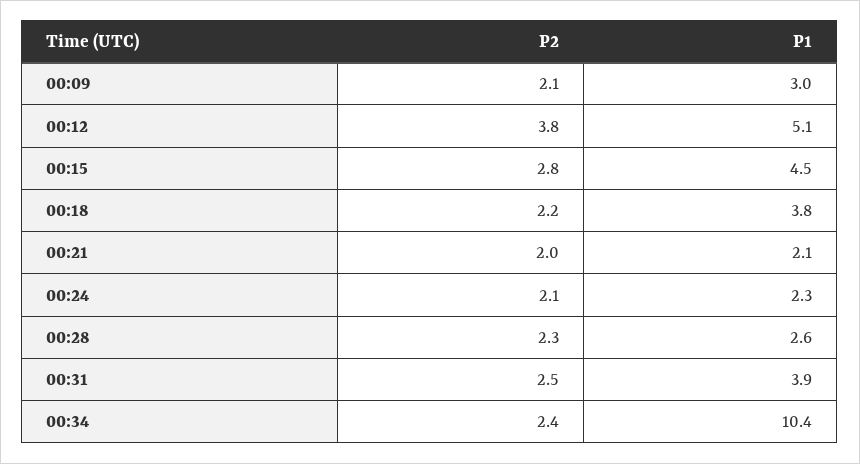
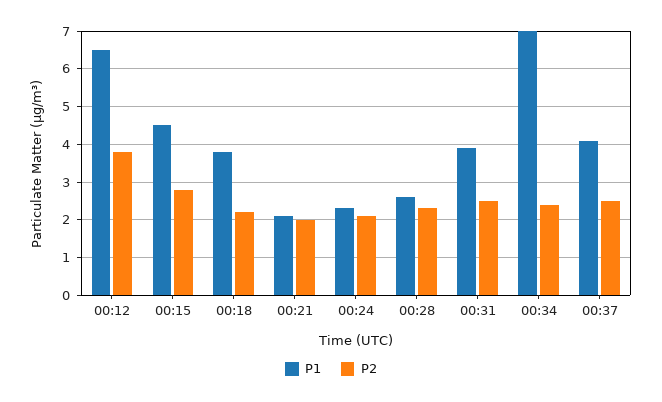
P2, 00:09: 2.1 -> none
P1, 00:09: 3 -> none
P1, 00:12: 5.1 -> 6.5
P1, 00:34: 10.4 -> 7
P1, 00:37: none -> 4
P2, 00:37: none -> 2.5

